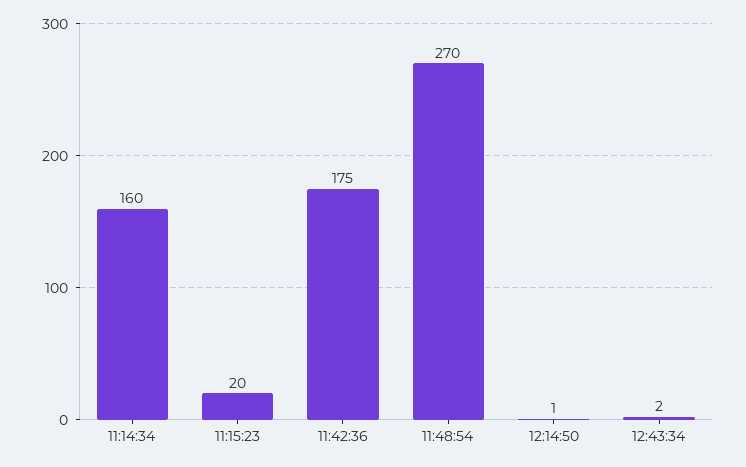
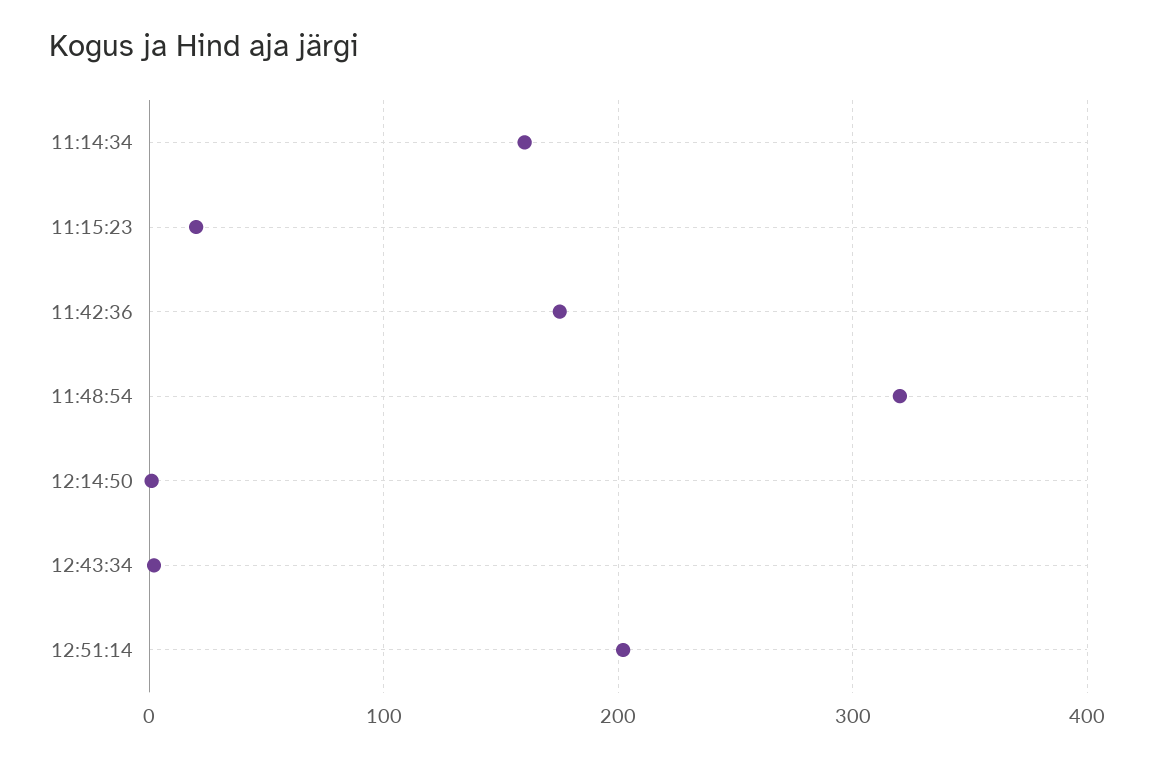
11:48:54: 270 -> 320
12:51:14: none -> 200

